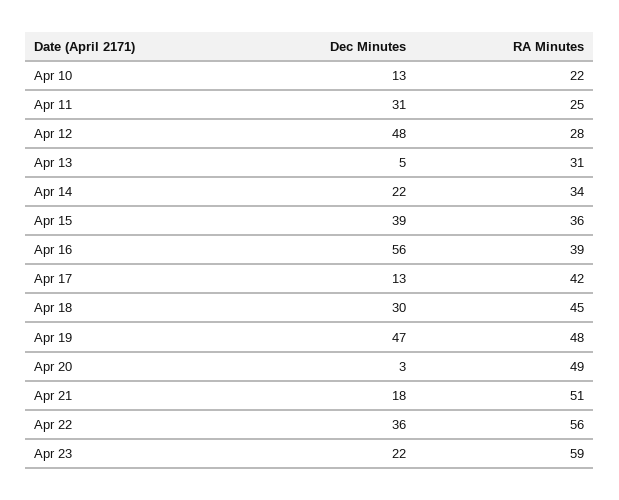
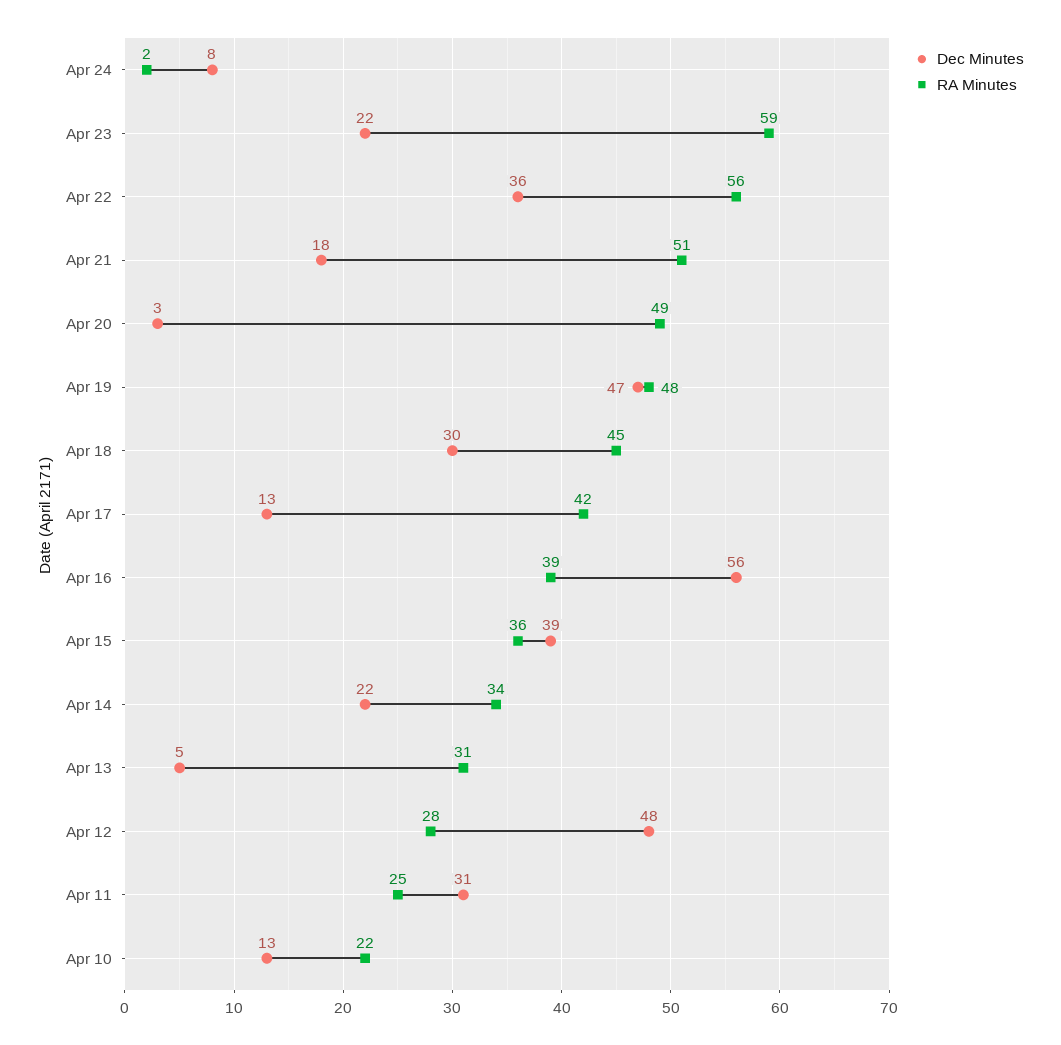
Dec Minutes, Apr 24: none -> 8
RA Minutes, Apr 24: none -> 2

